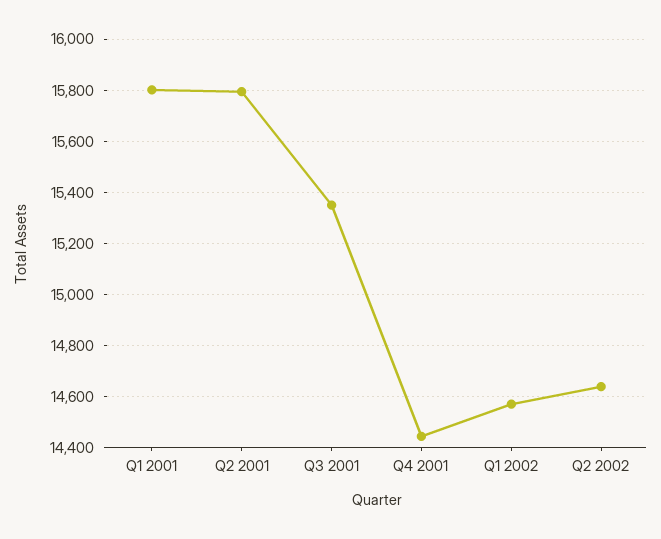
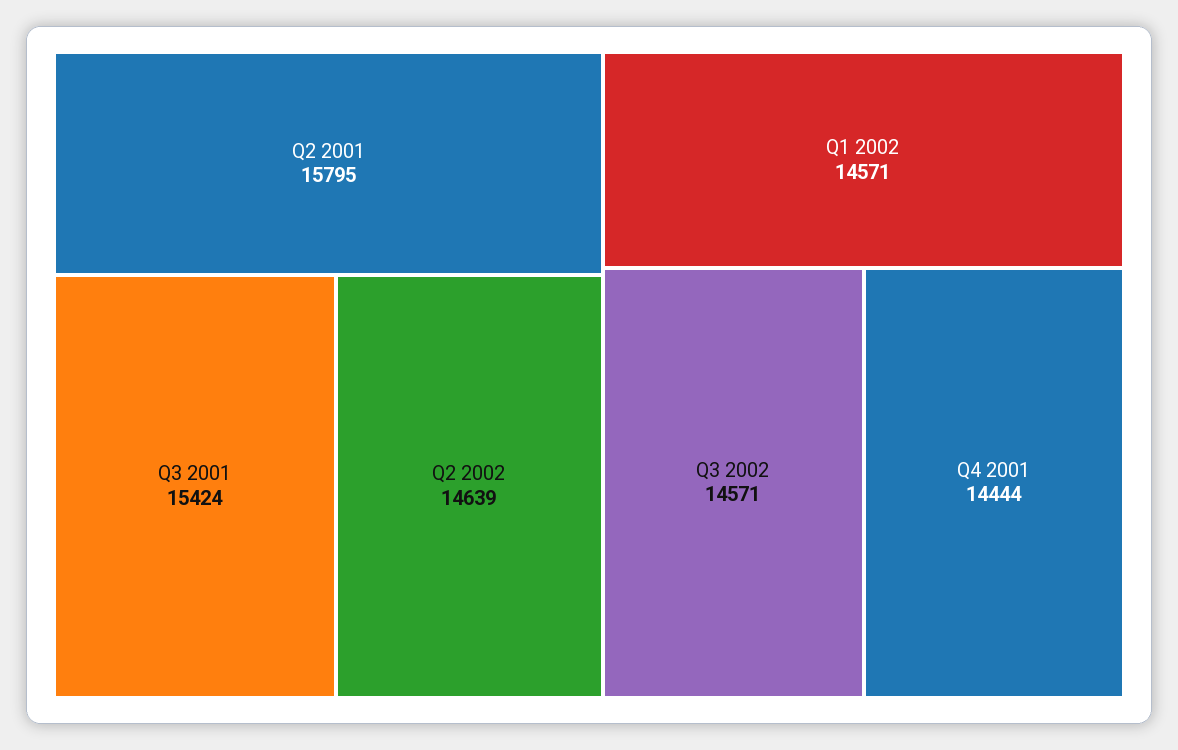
Q1 2001: 15800 -> none
Q3 2001: 15350 -> 15424
Q3 2002: none -> 14571

